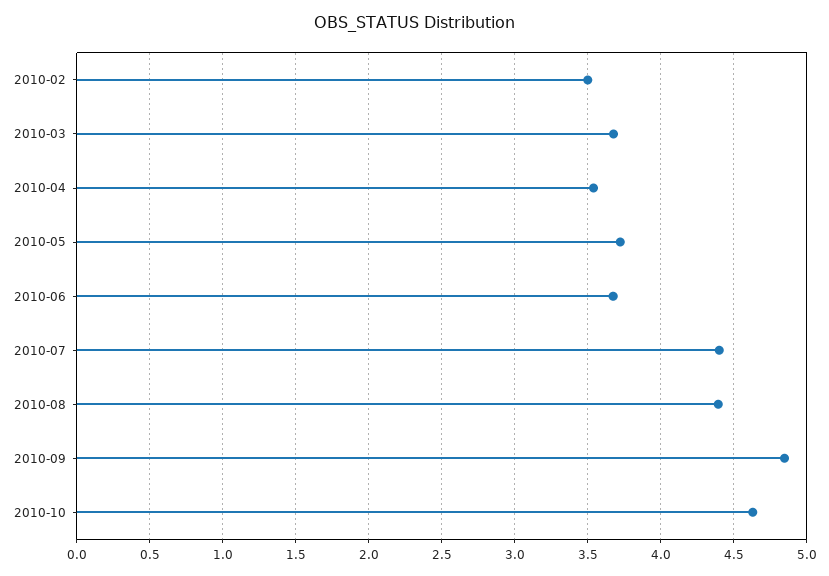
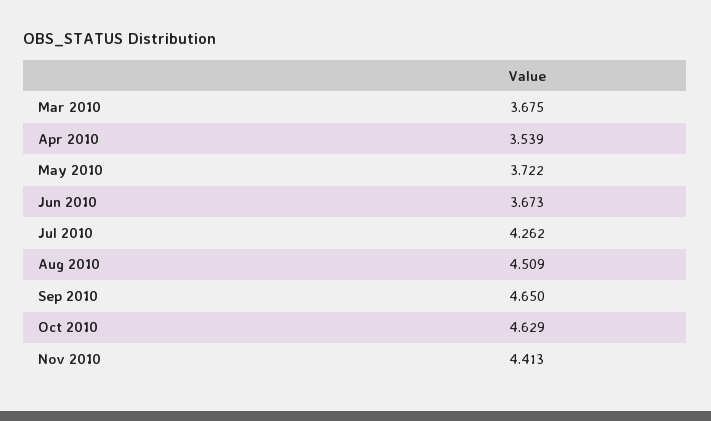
2010-02: 3.5 -> none
2010-07: 4.4 -> 4.262
2010-08: 4.4 -> 4.509
2010-09: 4.85 -> 4.65
Nov 2010: none -> 4.413

